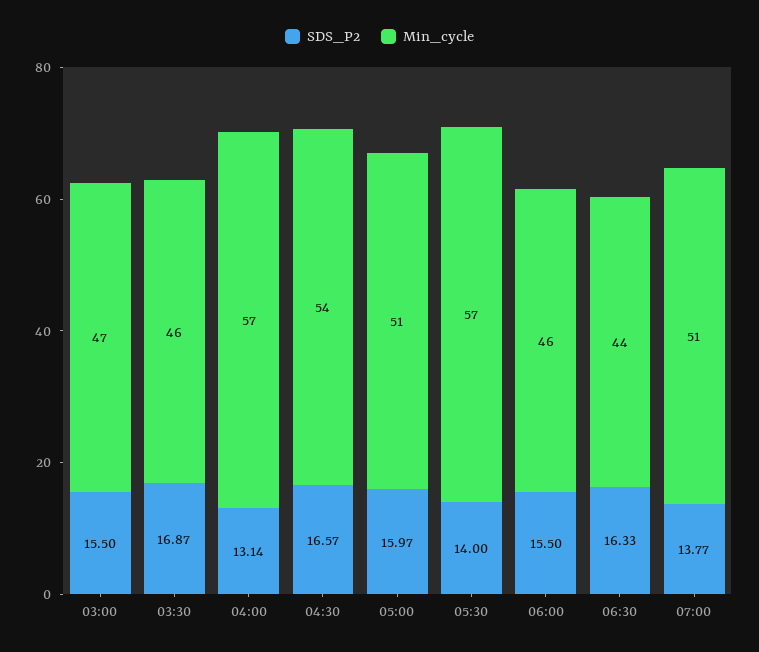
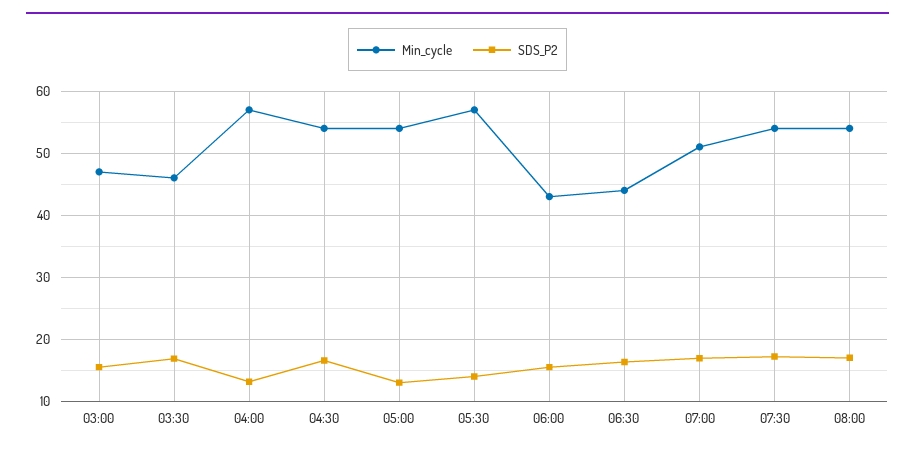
SDS_P2, 05:00: 15.97 -> 13
Min_cycle, 05:00: 51 -> 54
Min_cycle, 06:00: 46 -> 43
SDS_P2, 07:00: 13.77 -> 17
Min_cycle, 07:30: none -> 54
SDS_P2, 07:30: none -> 17
Min_cycle, 08:00: none -> 54
SDS_P2, 08:00: none -> 17

